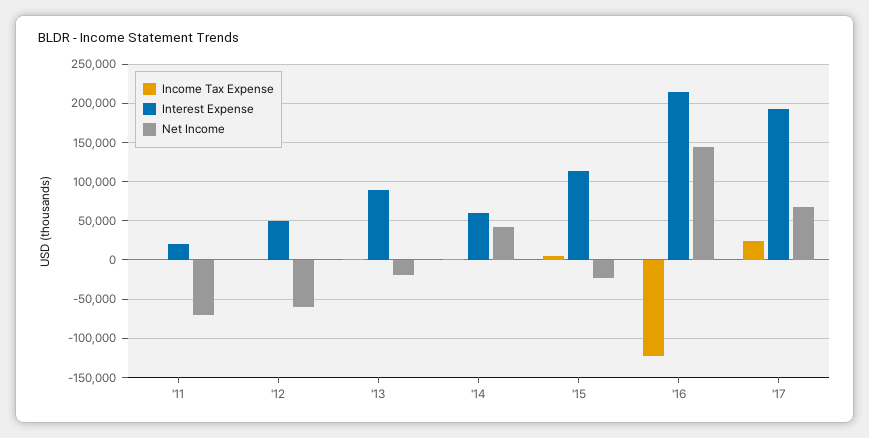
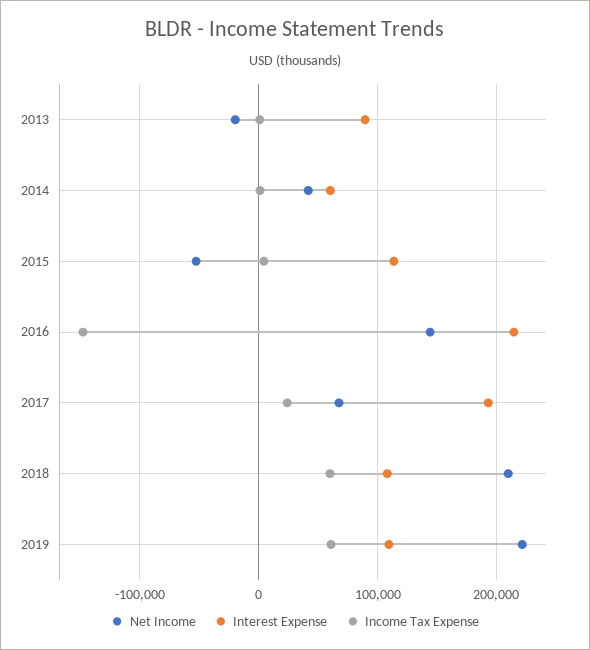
Income Tax Expense, '11: 0 -> none
Interest Expense, '11: 20000 -> none
Net Income, '11: -70000 -> none
Income Tax Expense, '12: 0 -> none
Interest Expense, '12: 50000 -> none
Net Income, '12: -60000 -> none
Net Income, '15: -20000 -> -50000
Income Tax Expense, '16: -120000 -> -150000
Net Income, 2018: none -> 210000
Interest Expense, 2018: none -> 110000
Income Tax Expense, 2018: none -> 60000
Net Income, 2019: none -> 220000
Interest Expense, 2019: none -> 110000
Income Tax Expense, 2019: none -> 60000

